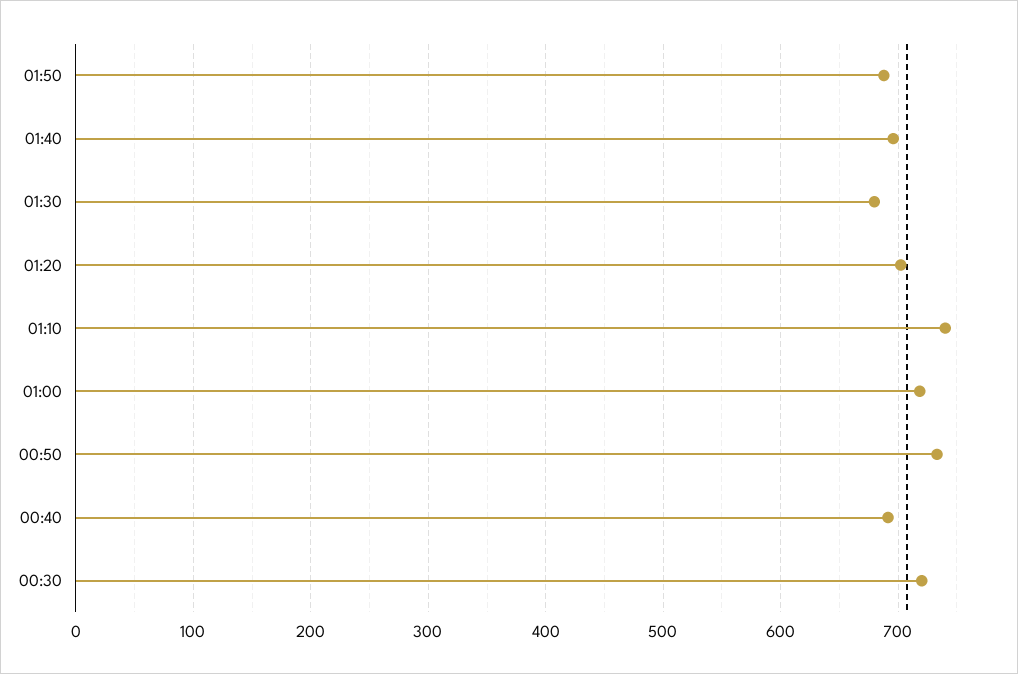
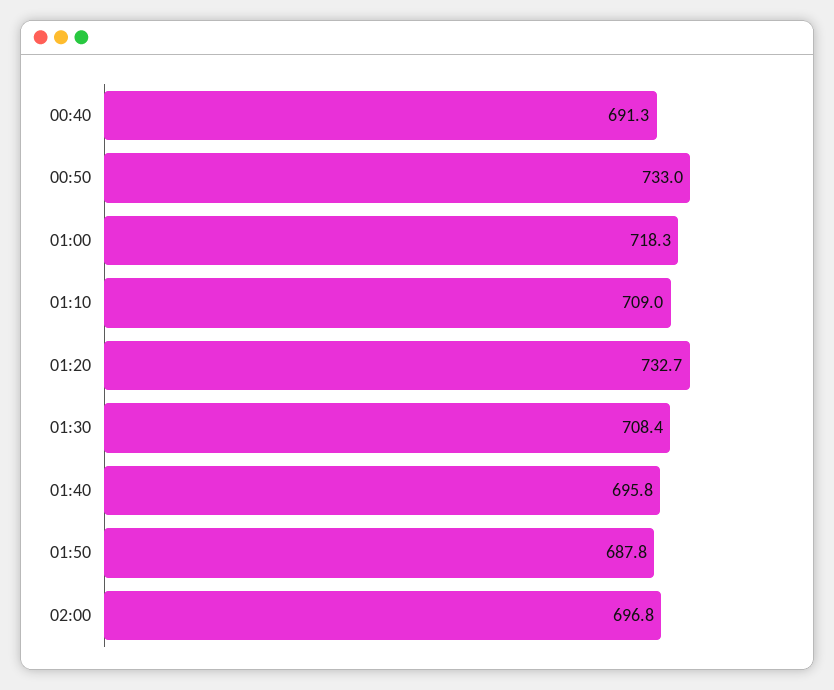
01:30: 680 -> 708.4
01:20: 700 -> 732.7
01:10: 740 -> 709
00:30: 720 -> none
02:00: none -> 696.8

